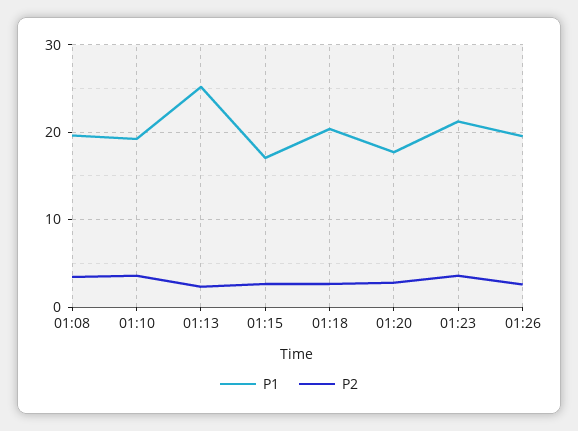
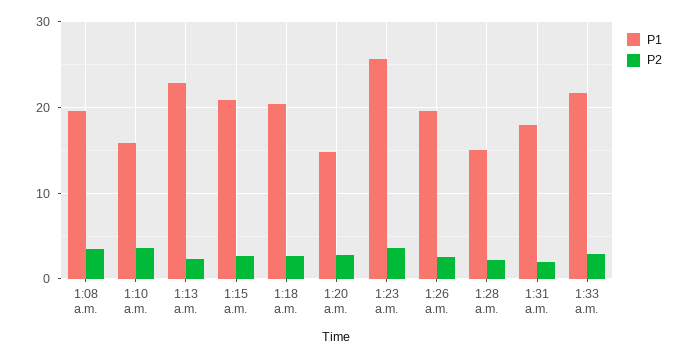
P1, 01:10: 19 -> 16
P1, 01:13: 25 -> 23
P1, 01:15: 17 -> 21
P1, 01:20: 18 -> 15
P1, 01:23: 21 -> 26
P1, 1:28 a.m.: none -> 15
P2, 1:28 a.m.: none -> 2
P1, 1:31 a.m.: none -> 18
P2, 1:31 a.m.: none -> 2
P1, 1:33 a.m.: none -> 22
P2, 1:33 a.m.: none -> 3

